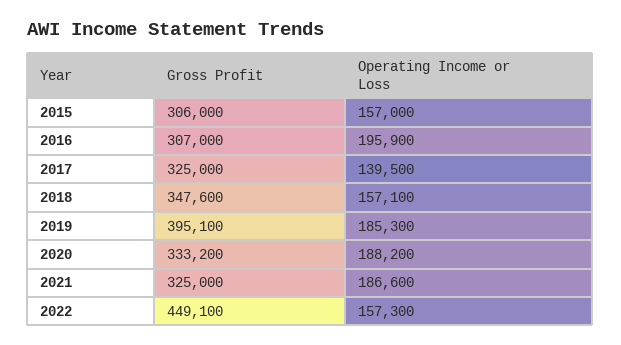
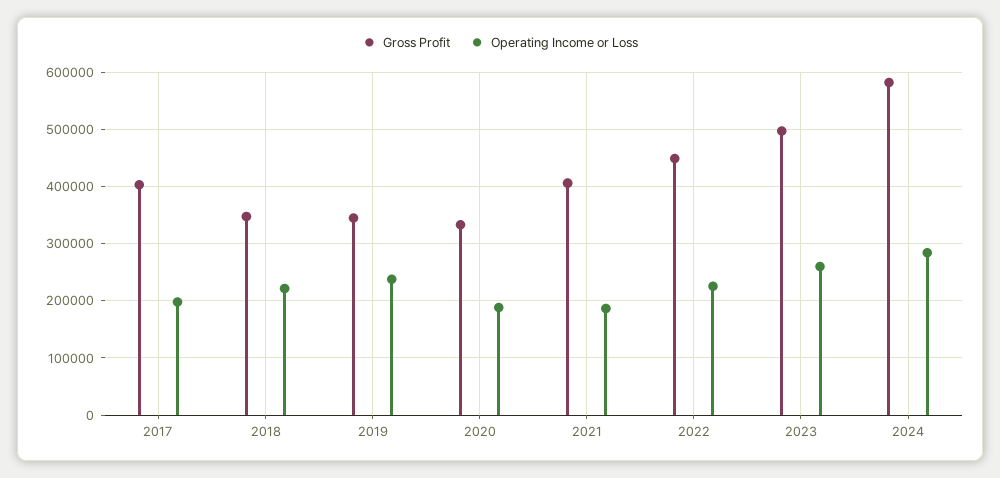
Gross Profit, 2015: 306000 -> none
Operating Income or Loss, 2015: 157000 -> none
Gross Profit, 2016: 307000 -> none
Operating Income or Loss, 2016: 195900 -> none
Gross Profit, 2017: 325000 -> 400000
Operating Income or Loss, 2017: 139500 -> 200000
Operating Income or Loss, 2018: 157100 -> 220000
Gross Profit, 2019: 395100 -> 340000
Operating Income or Loss, 2019: 185300 -> 240000
Gross Profit, 2021: 325000 -> 400000
Operating Income or Loss, 2022: 157300 -> 220000
Gross Profit, 2023: none -> 500000
Operating Income or Loss, 2023: none -> 260000
Gross Profit, 2024: none -> 580000
Operating Income or Loss, 2024: none -> 280000

